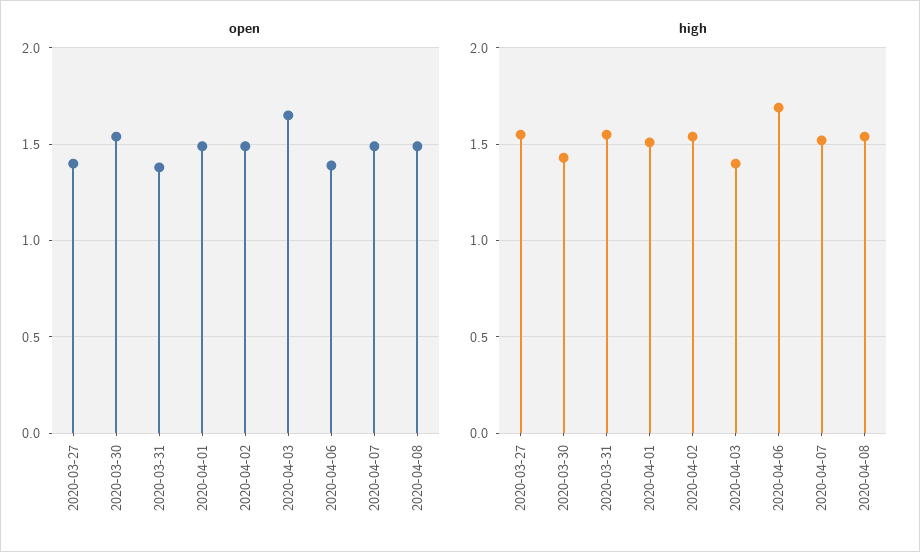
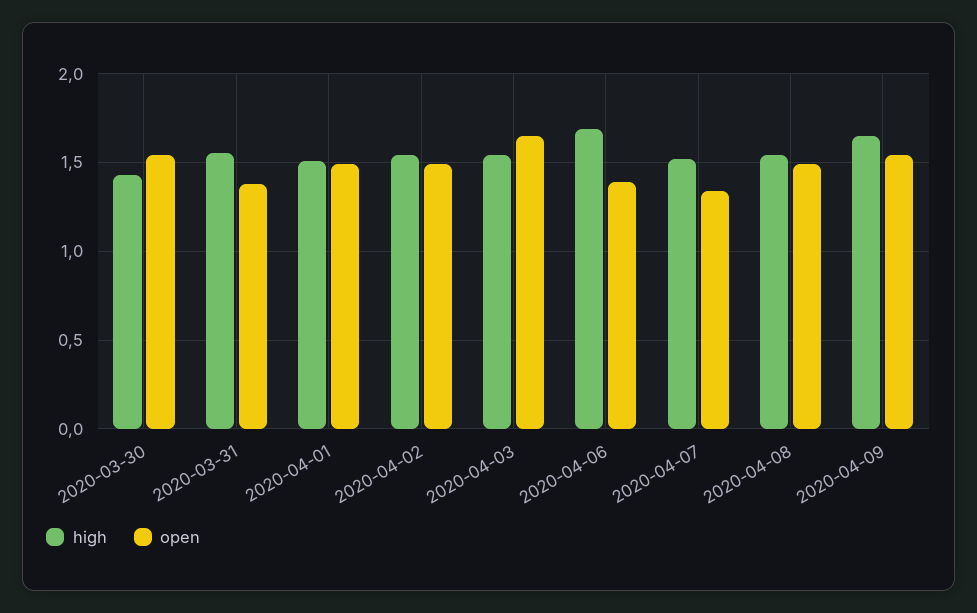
open, 2020-03-27: 1.4 -> none
open, 2020-04-07: 1.5 -> 1.35
high, 2020-03-27: 1.55 -> none
high, 2020-04-03: 1.4 -> 1.55
high, 2020-04-09: none -> 1.65
open, 2020-04-09: none -> 1.55

